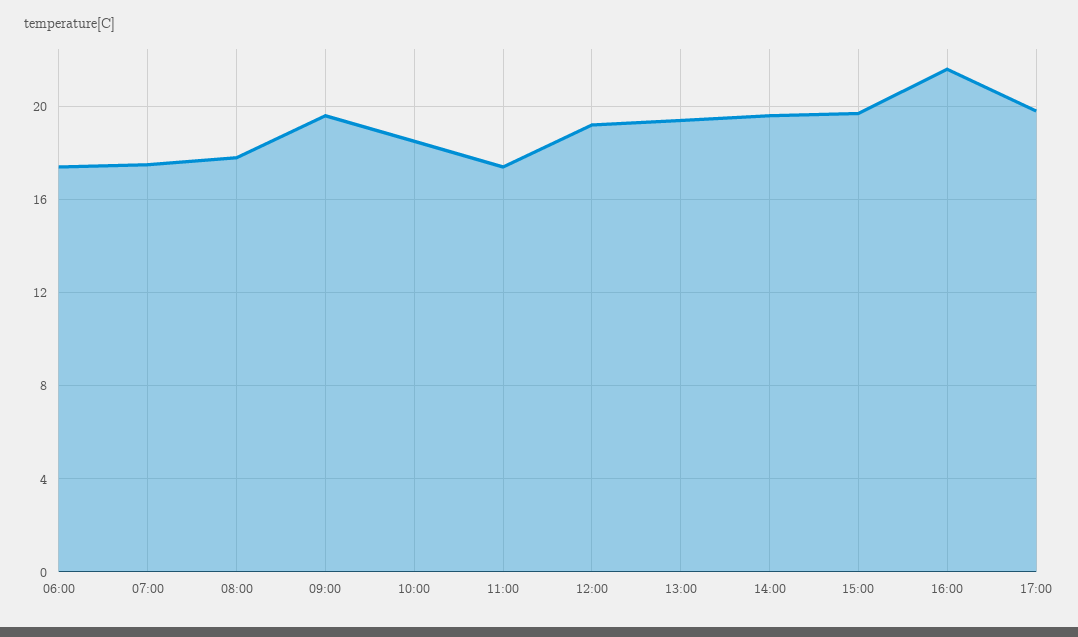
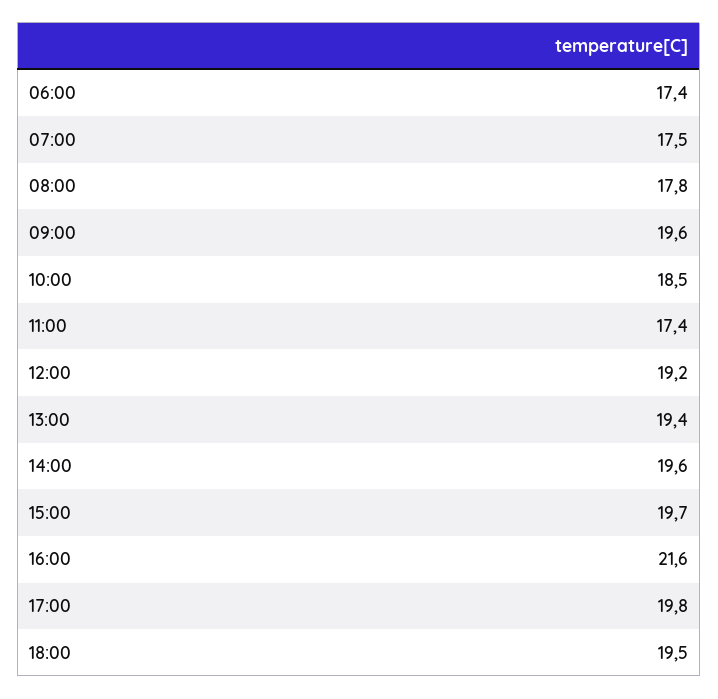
18:00: none -> 19.5

